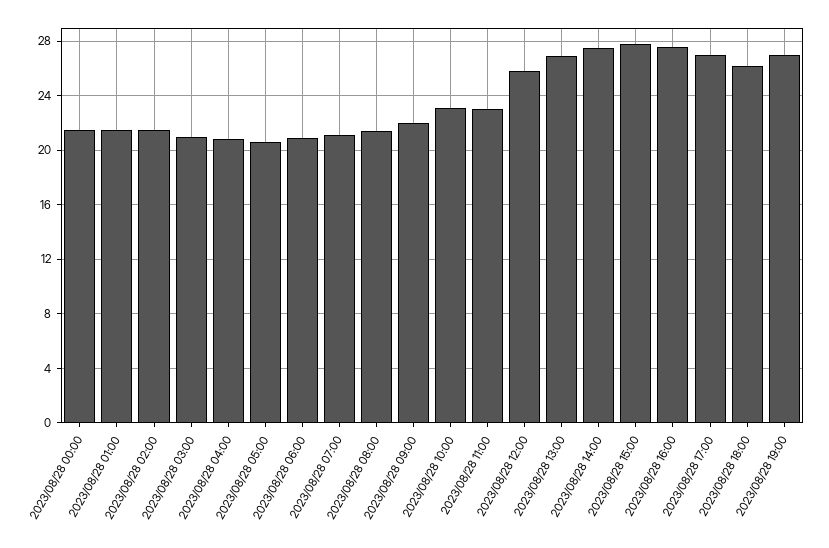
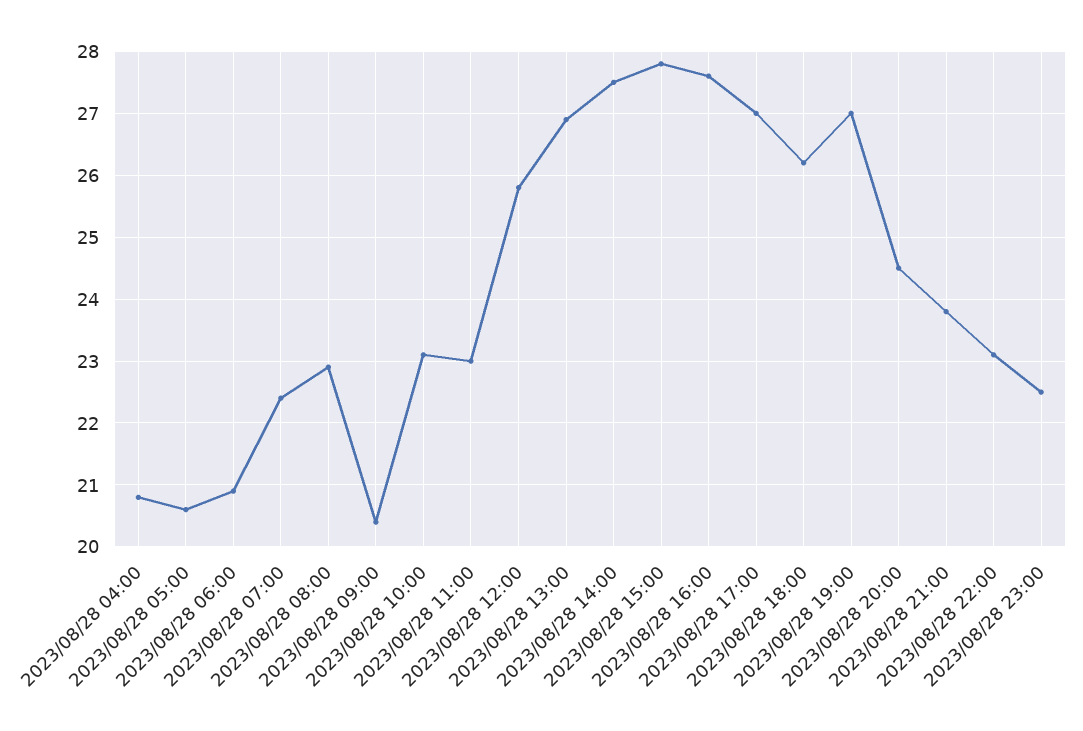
2023/08/28 00:00: 21.5 -> none
2023/08/28 01:00: 21.5 -> none
2023/08/28 02:00: 21.5 -> none
2023/08/28 03:00: 21 -> none
2023/08/28 07:00: 21 -> 22.4
2023/08/28 08:00: 21.5 -> 22.9
2023/08/28 09:00: 22 -> 20.4
2023/08/28 20:00: none -> 24.5
2023/08/28 21:00: none -> 23.8
2023/08/28 22:00: none -> 23.1
2023/08/28 23:00: none -> 22.5

